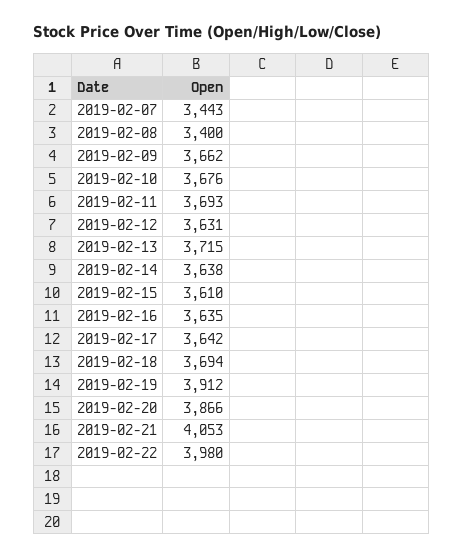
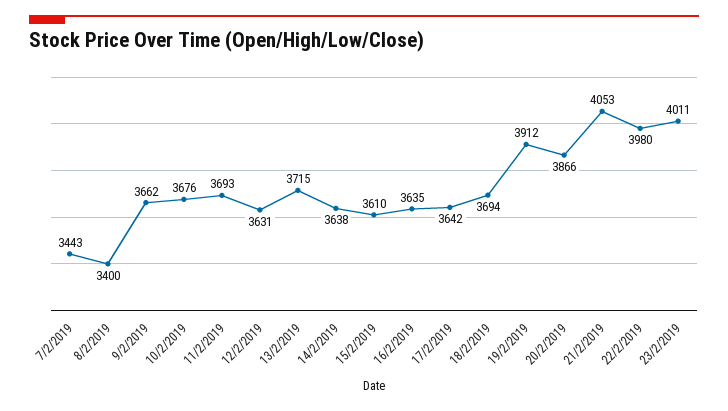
23/2/2019: none -> 4011

